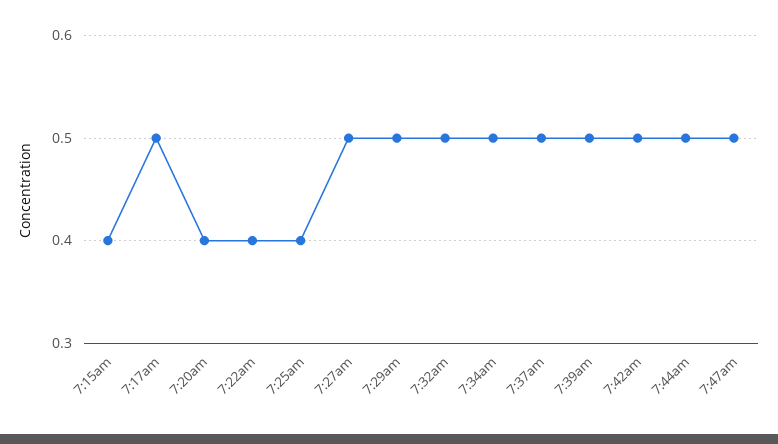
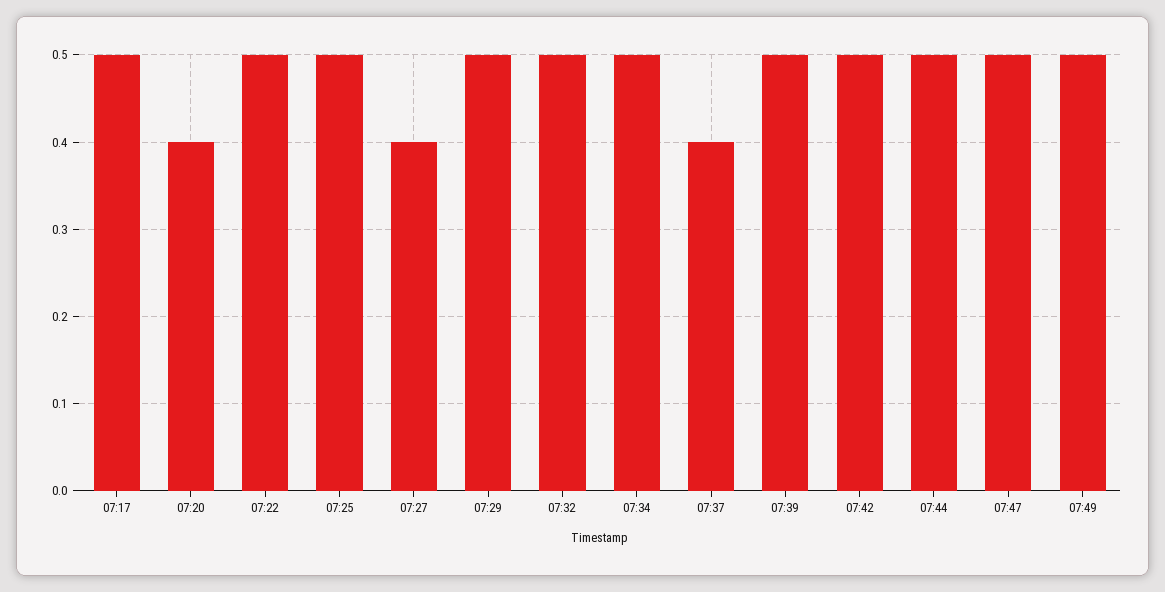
7:15am: 0.4 -> none
7:22am: 0.4 -> 0.5
7:25am: 0.4 -> 0.5
7:27am: 0.5 -> 0.4
7:37am: 0.5 -> 0.4
07:49: none -> 0.5

